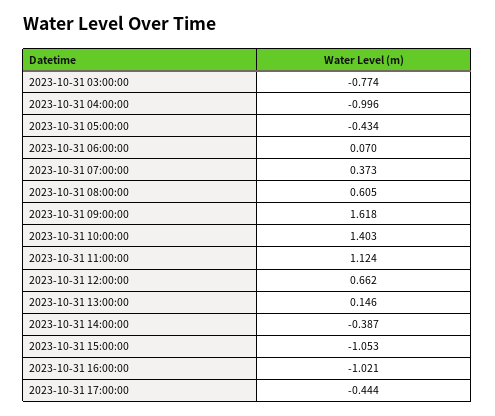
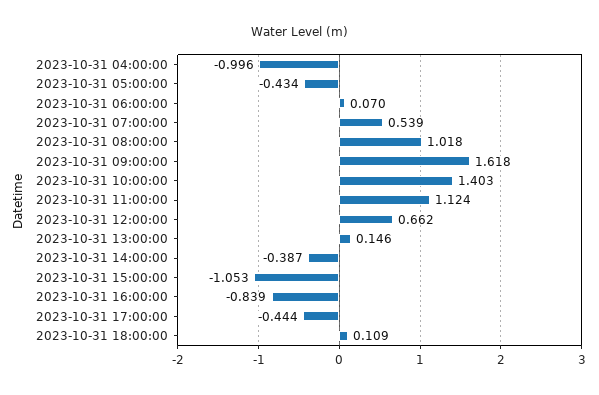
2023-10-31 03:00:00: -0.774 -> none
2023-10-31 07:00:00: 0.373 -> 0.539
2023-10-31 08:00:00: 0.605 -> 1.018
2023-10-31 16:00:00: -1.021 -> -0.839
2023-10-31 18:00:00: none -> 0.109

